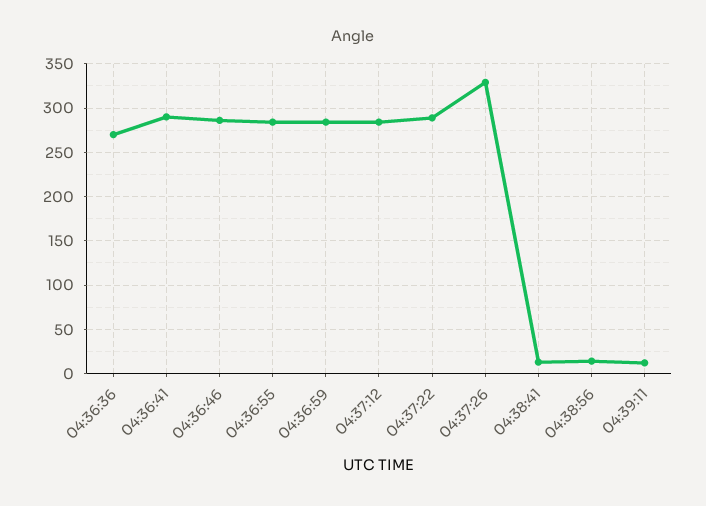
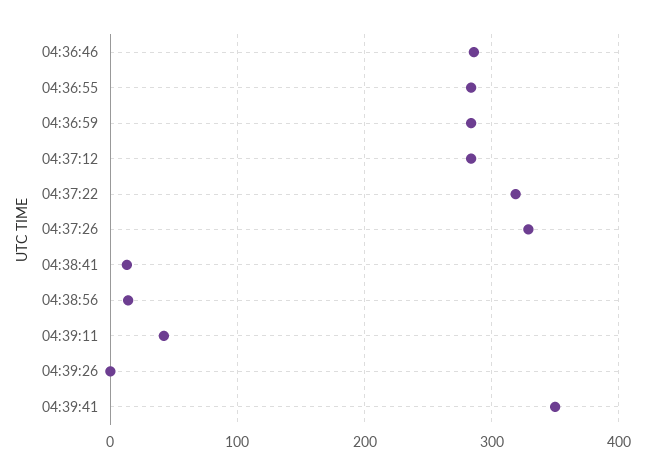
04:36:36: 270 -> none
04:36:41: 290 -> none
04:37:22: 290 -> 320
04:39:11: 10 -> 40
04:39:26: none -> 0
04:39:41: none -> 350

